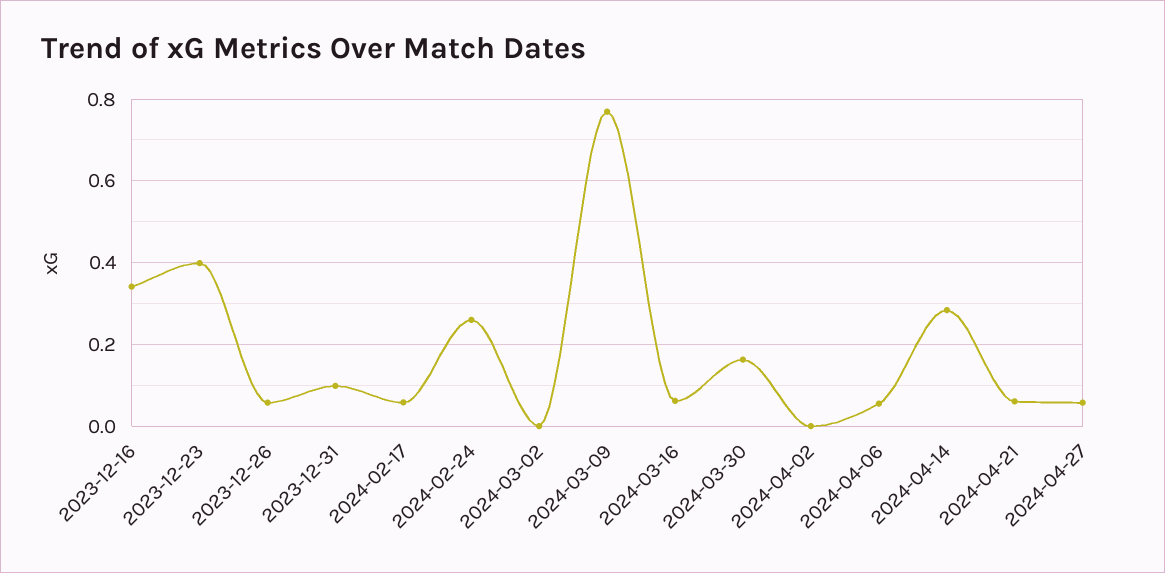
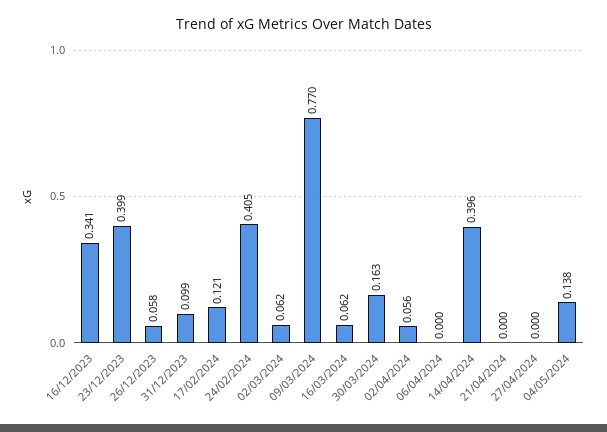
2024-02-17: 0.06 -> 0.121
2024-02-24: 0.26 -> 0.405
2024-03-02: 0 -> 0.062
2024-04-02: 0 -> 0.056
2024-04-06: 0.06 -> 0
2024-04-14: 0.28 -> 0.396
2024-04-21: 0.06 -> 0
2024-04-27: 0.06 -> 0
04/05/2024: none -> 0.138

